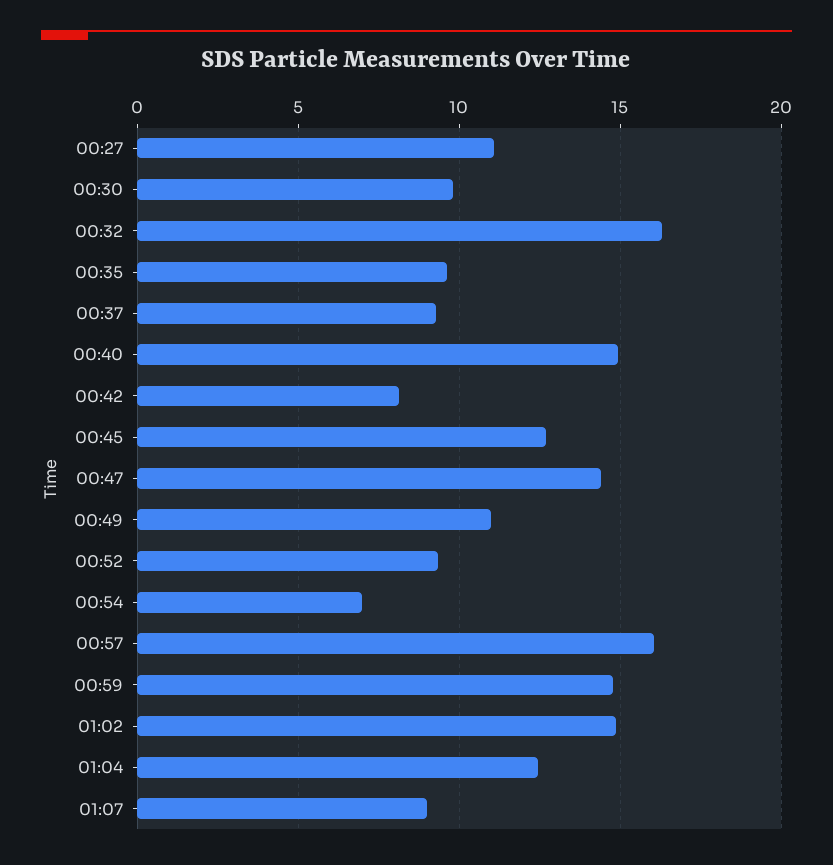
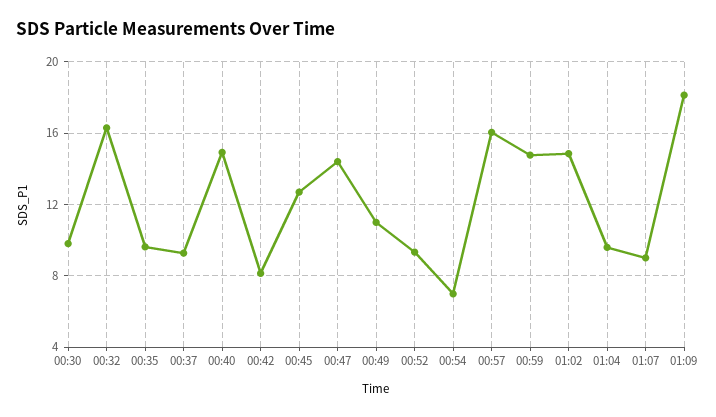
00:27: 11 -> none
01:04: 12.5 -> 9.5
01:09: none -> 18

